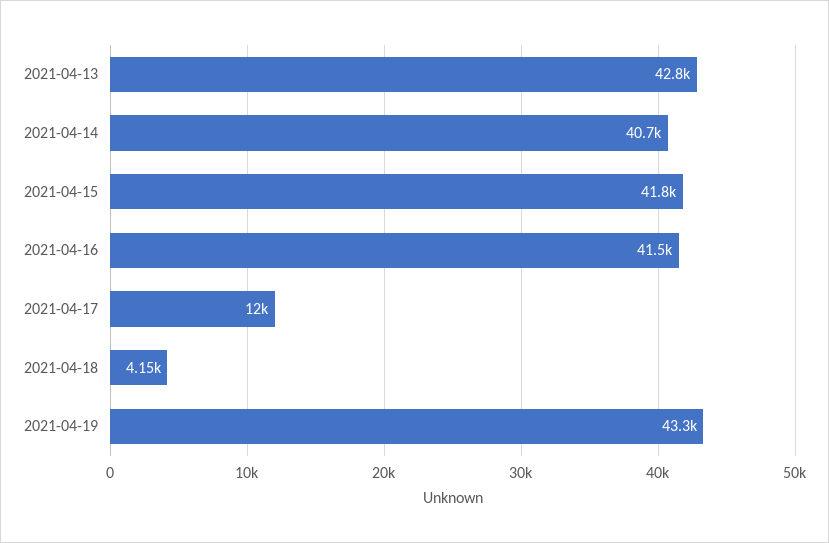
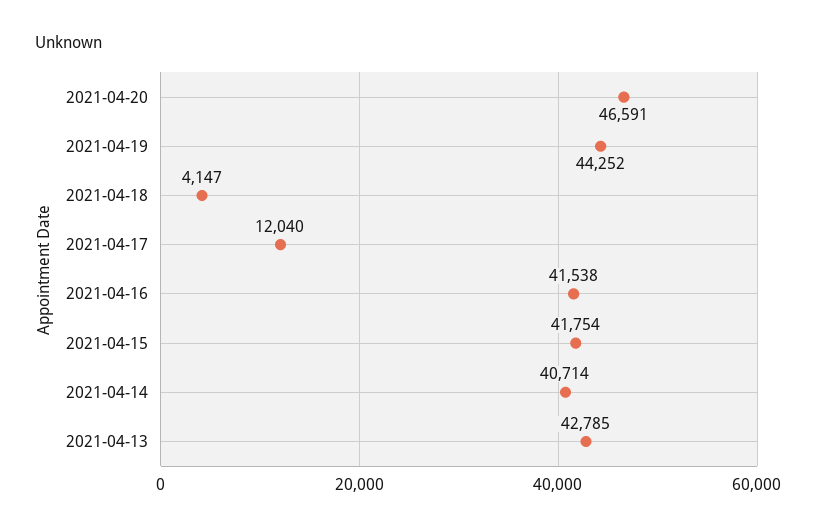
2021-04-19: 43300 -> 44252
2021-04-20: none -> 46591

